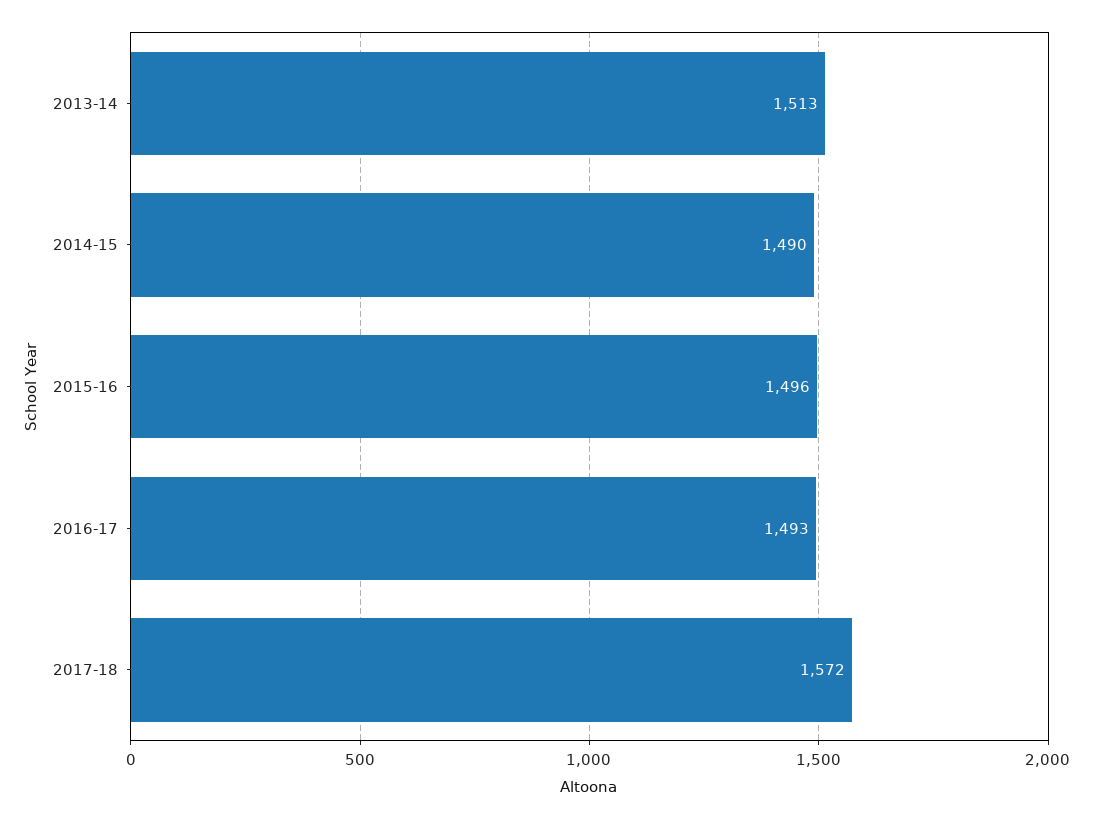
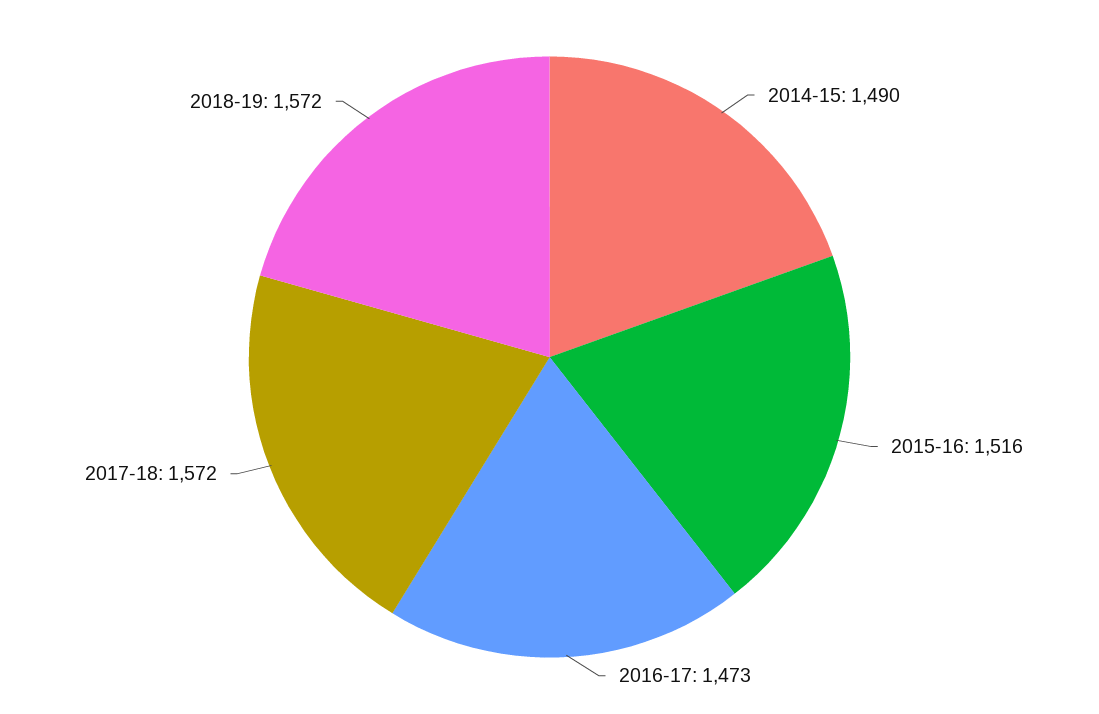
2013-14: 1513 -> none
2015-16: 1496 -> 1516
2016-17: 1493 -> 1473
2018-19: none -> 1572

